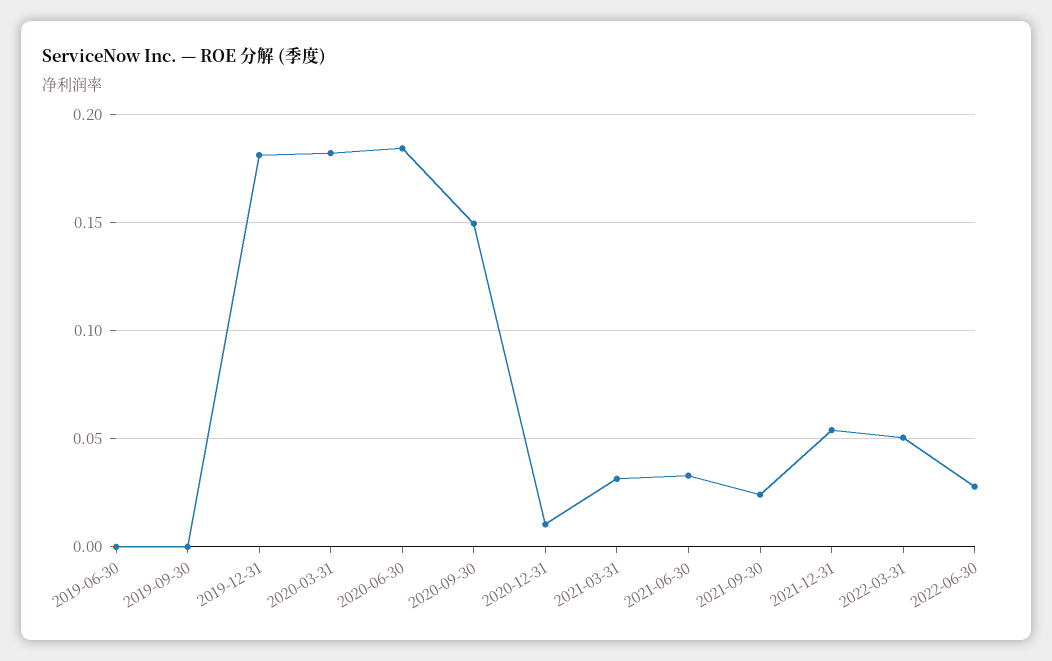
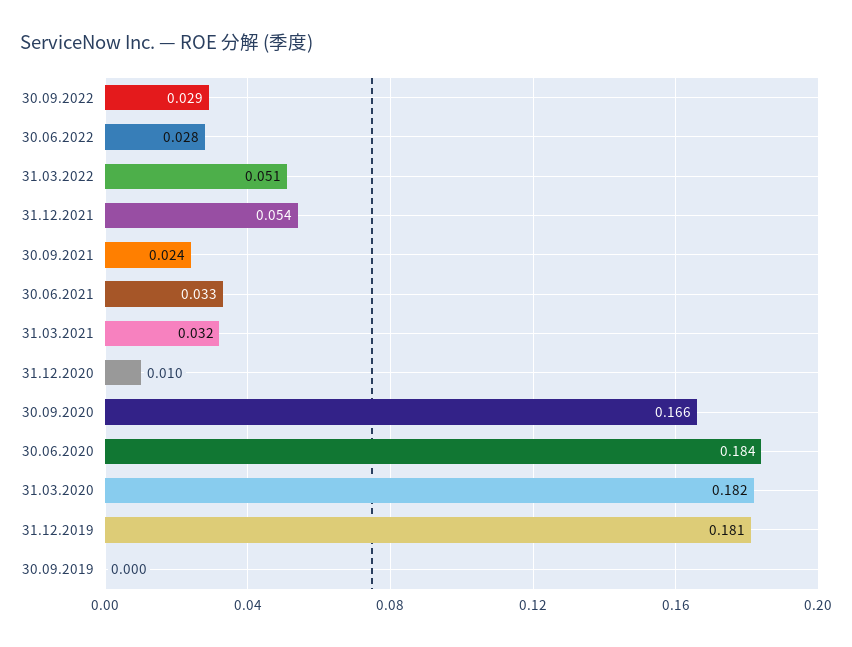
2019-06-30: 0 -> none
2020-09-30: 0.15 -> 0.166
30.09.2022: none -> 0.029

